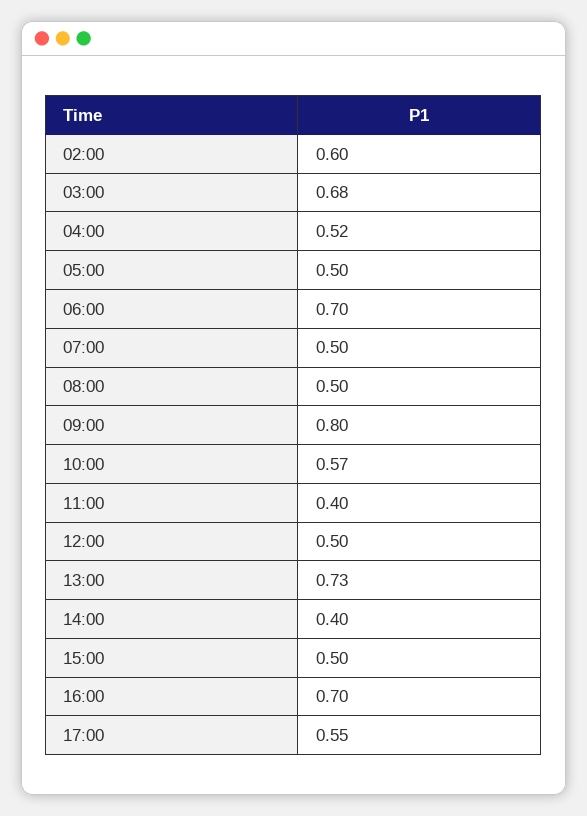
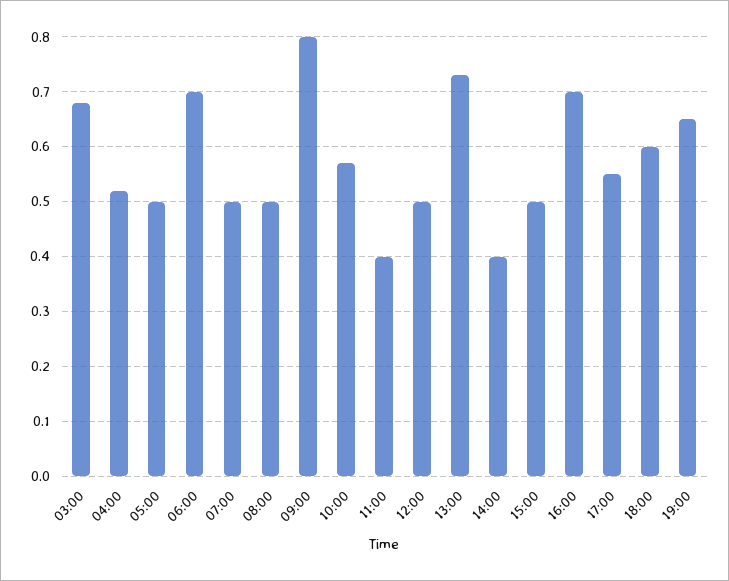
02:00: 0.6 -> none
18:00: none -> 0.6
19:00: none -> 0.65

